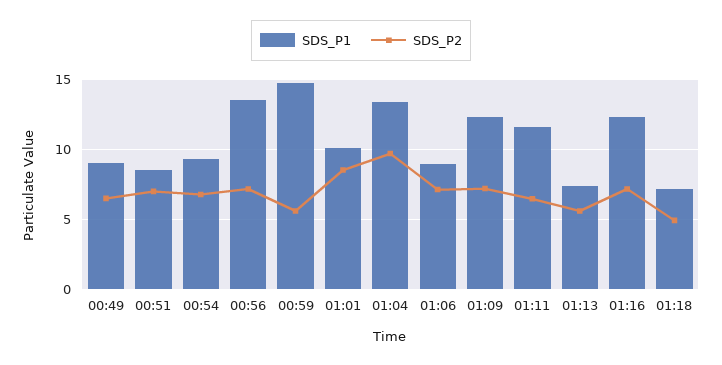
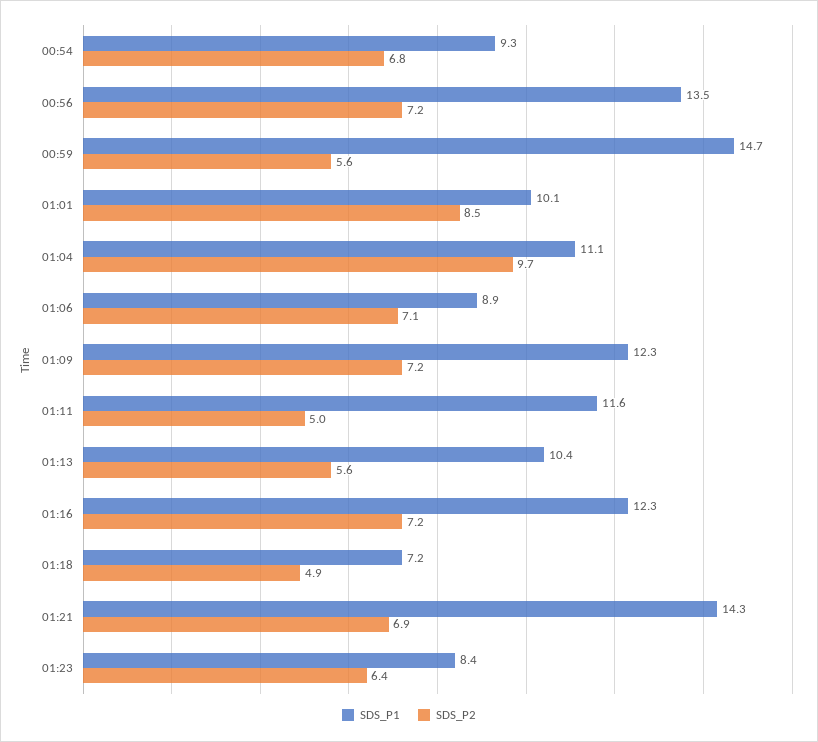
SDS_P1, 00:49: 9 -> none
SDS_P2, 00:49: 6.5 -> none
SDS_P1, 00:51: 8.5 -> none
SDS_P2, 00:51: 7 -> none
SDS_P1, 01:04: 13.5 -> 11.1
SDS_P2, 01:11: 6.5 -> 5
SDS_P1, 01:13: 7.5 -> 10.4
SDS_P1, 01:21: none -> 14.3
SDS_P2, 01:21: none -> 6.9
SDS_P1, 01:23: none -> 8.4
SDS_P2, 01:23: none -> 6.4

